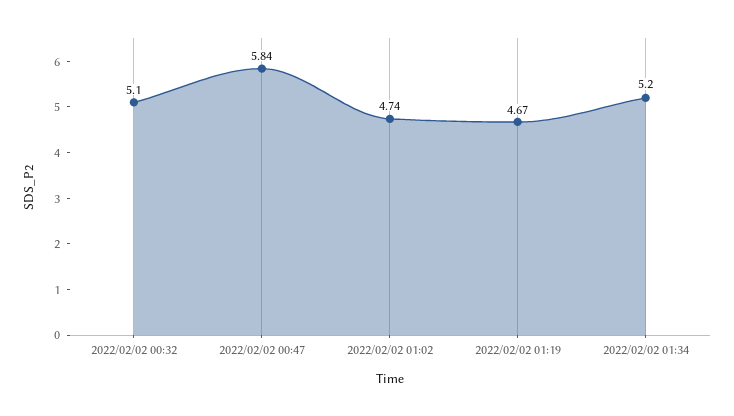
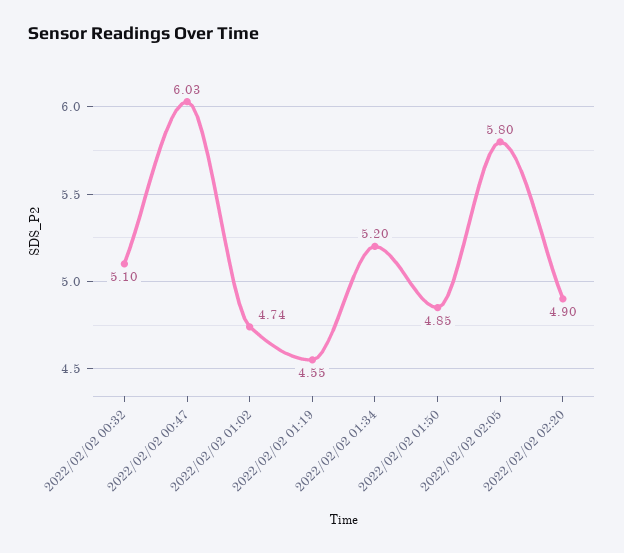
2022/02/02 00:47: 5.84 -> 6.03
2022/02/02 01:19: 4.67 -> 4.55
2022/02/02 01:50: none -> 4.85
2022/02/02 02:05: none -> 5.8
2022/02/02 02:20: none -> 4.9

